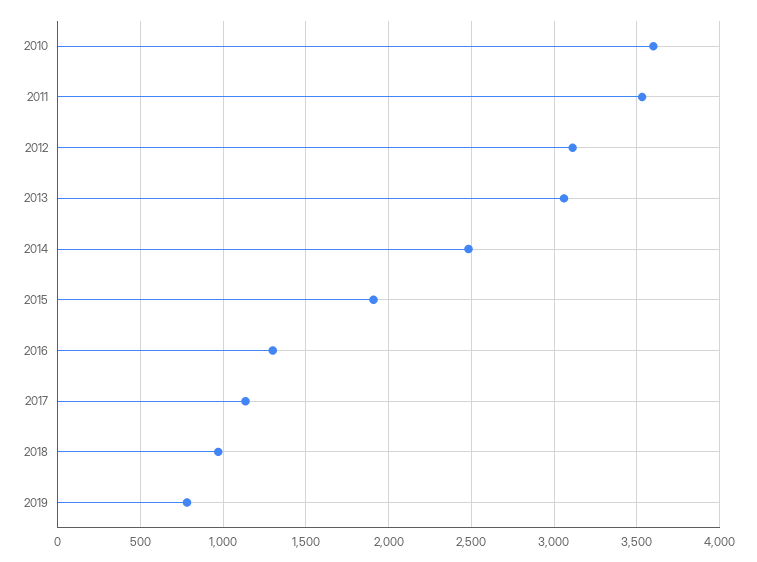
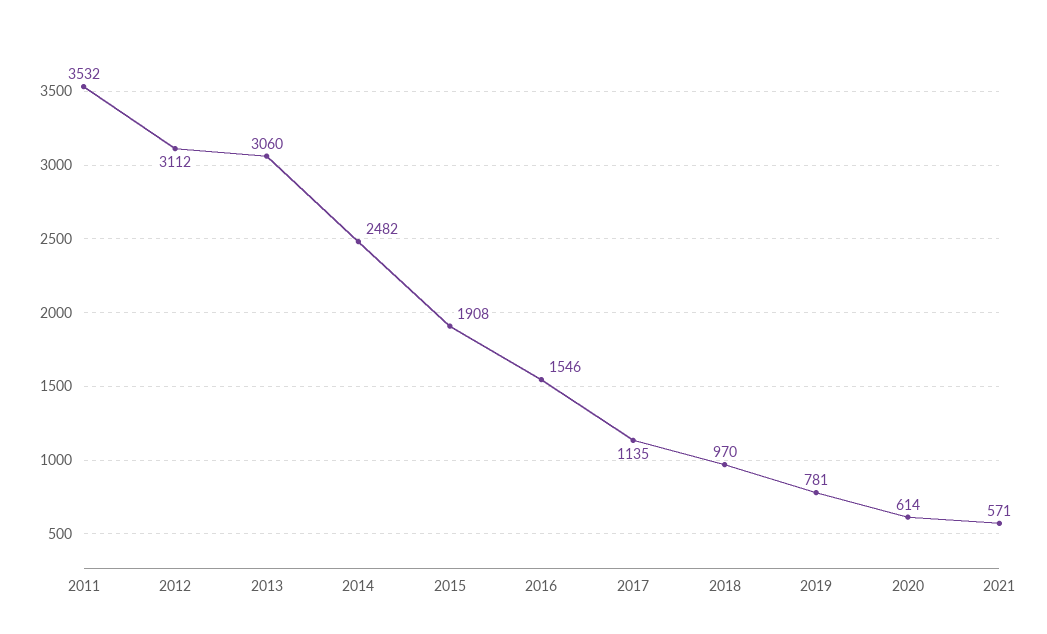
2010: 3600 -> none
2016: 1300 -> 1546
2020: none -> 614
2021: none -> 571

